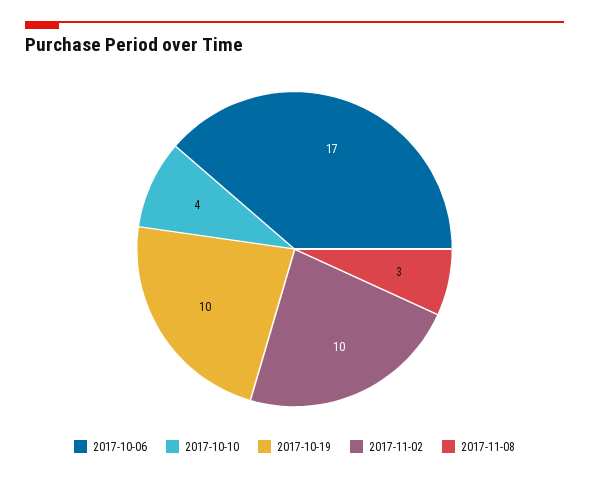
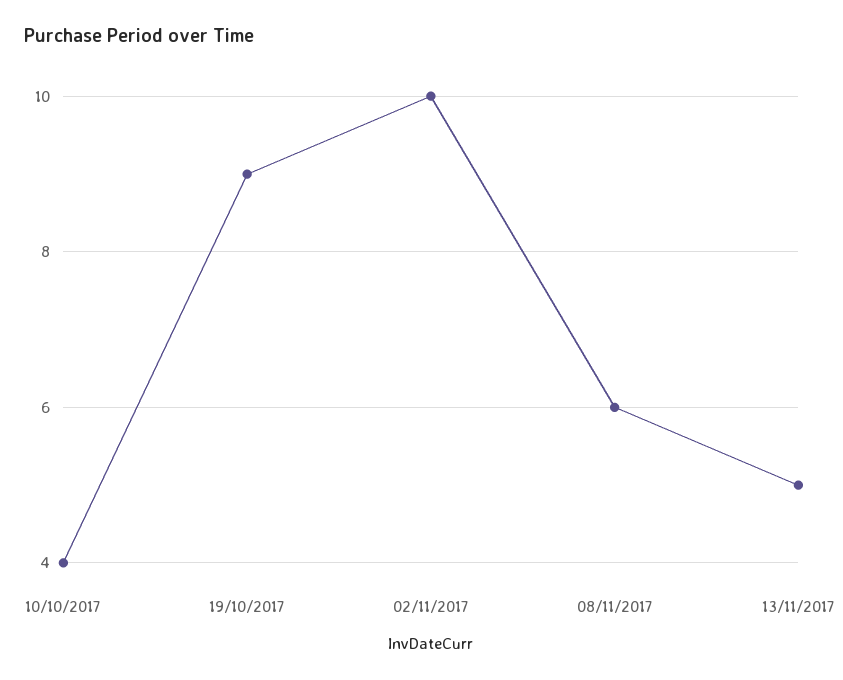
2017-10-06: 17 -> none
2017-10-19: 10 -> 9
2017-11-08: 3 -> 6
13/11/2017: none -> 5

